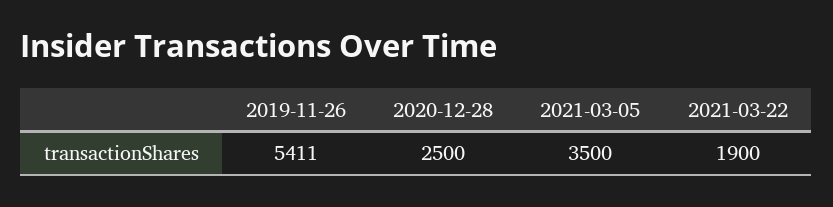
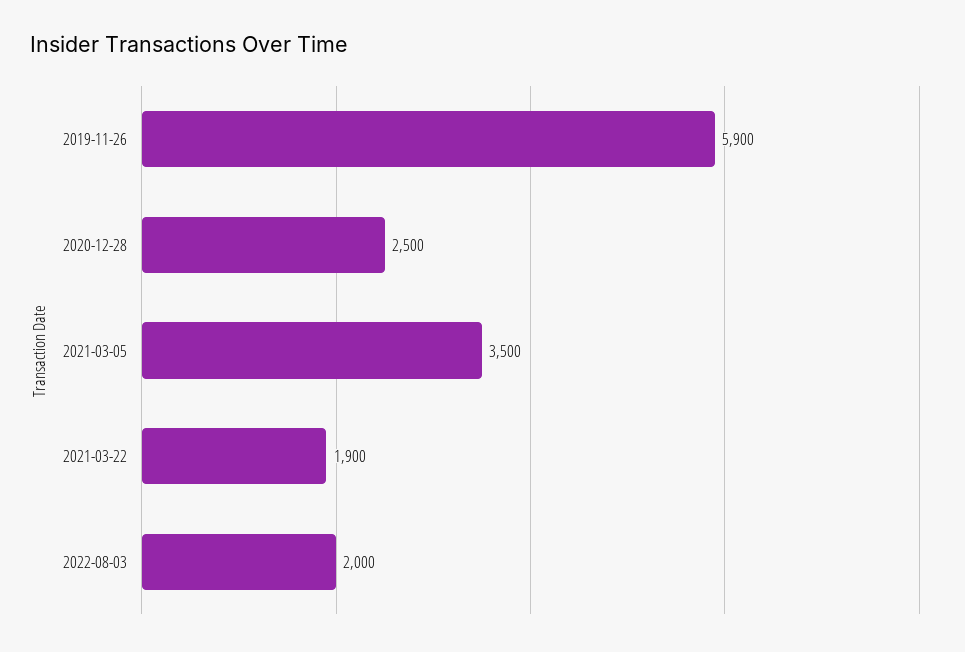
2019-11-26: 5411 -> 5900
2022-08-03: none -> 2000

